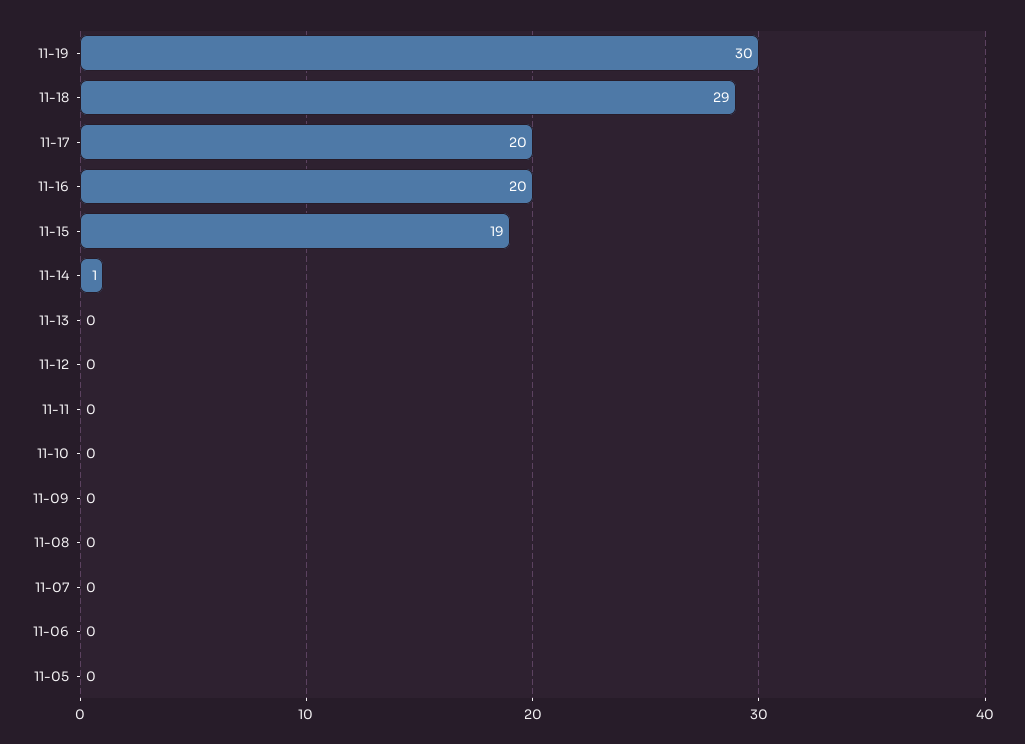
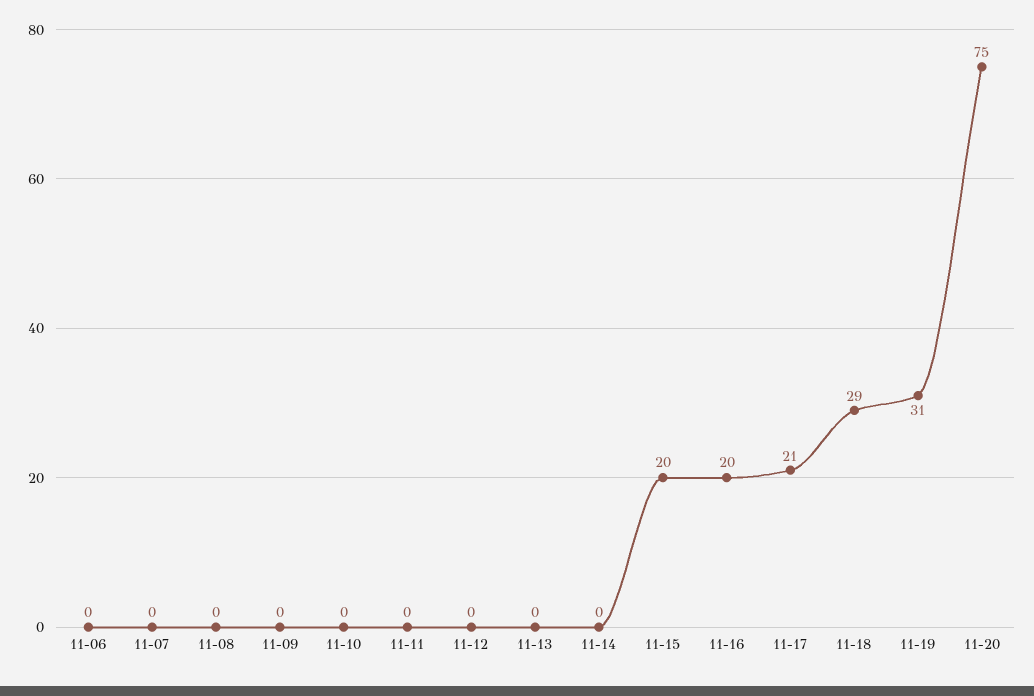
11-19: 30 -> 31
11-17: 20 -> 21
11-15: 19 -> 20
11-14: 1 -> 0
11-05: 0 -> none
11-20: none -> 75

